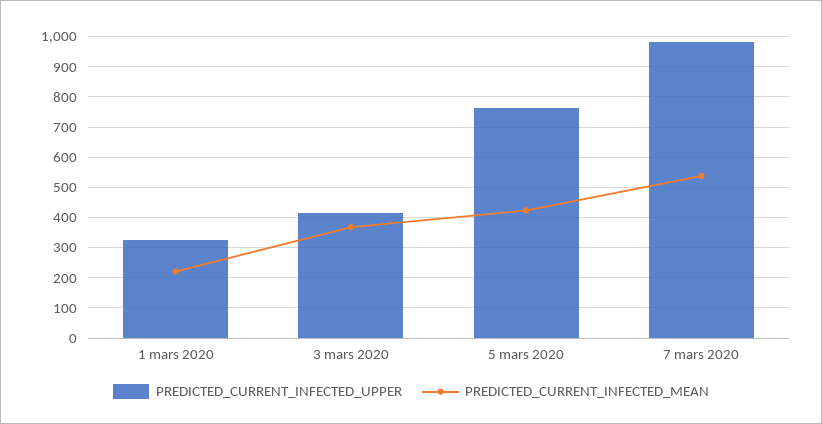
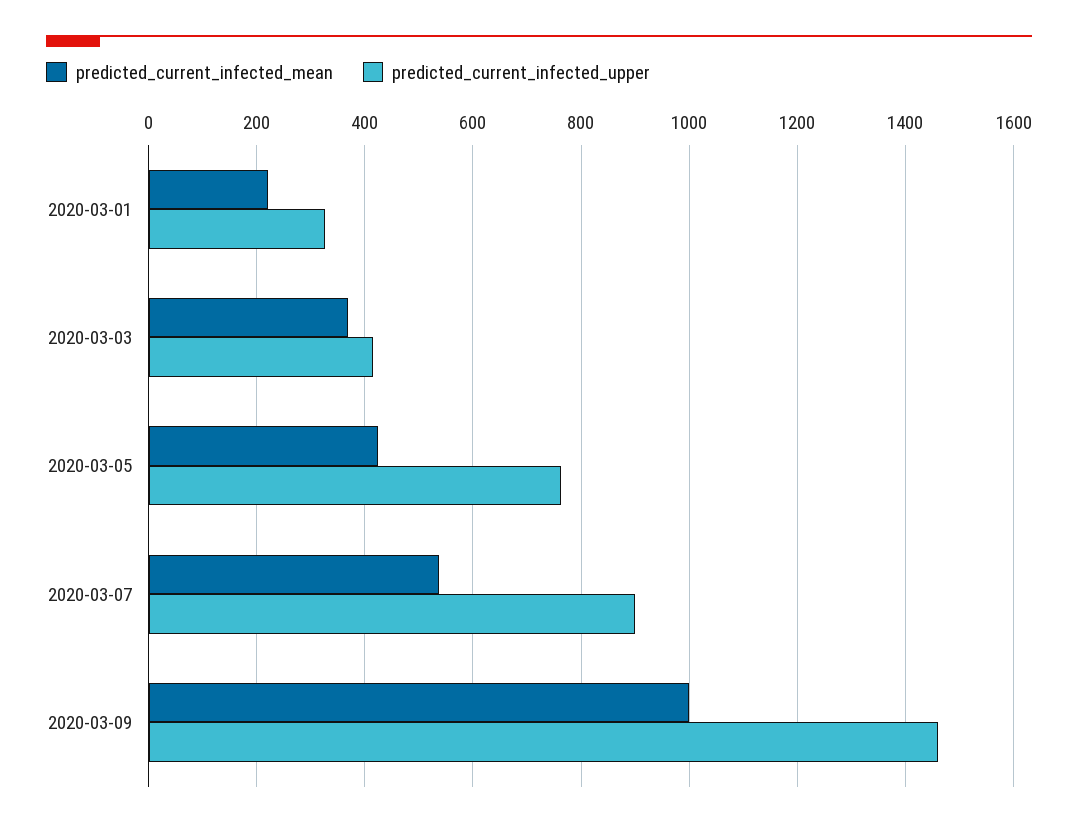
PREDICTED_CURRENT_INFECTED_UPPER, 7 mars 2020: 980 -> 900
PREDICTED_CURRENT_INFECTED_MEAN, 2020-03-09: none -> 1000
PREDICTED_CURRENT_INFECTED_UPPER, 2020-03-09: none -> 1460

